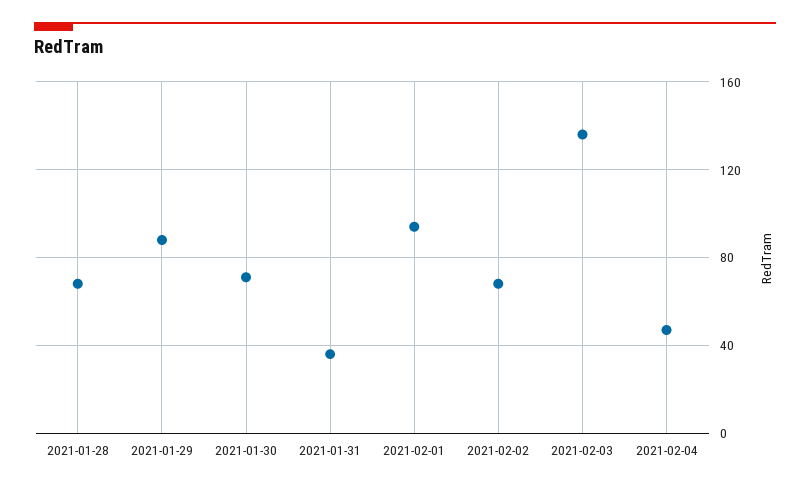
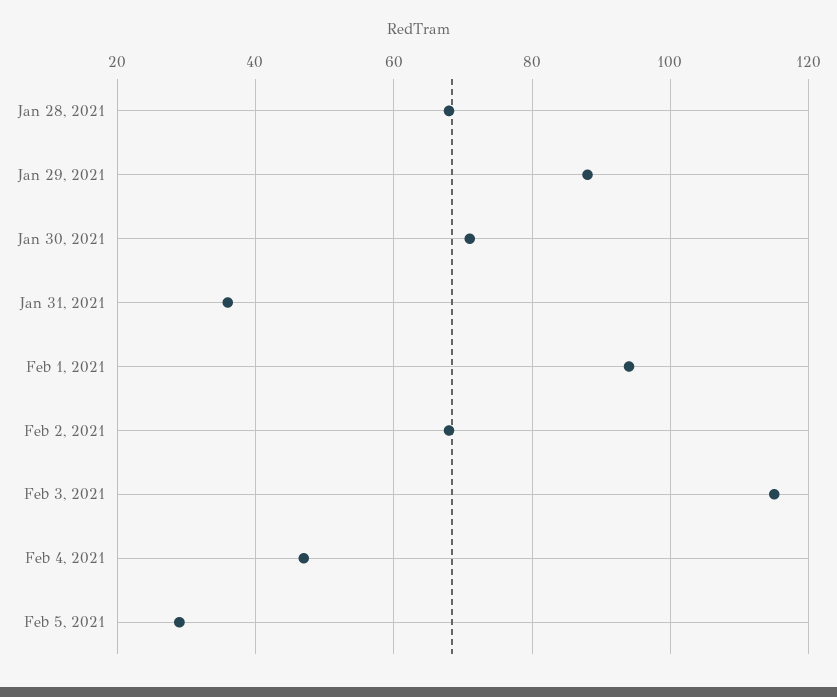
2021-02-03: 135 -> 115
Feb 5, 2021: none -> 30

